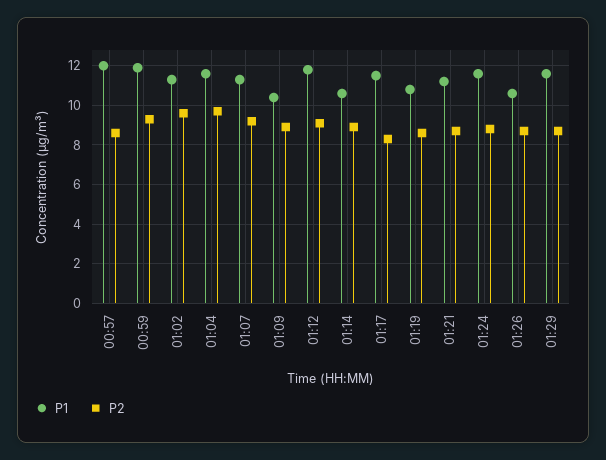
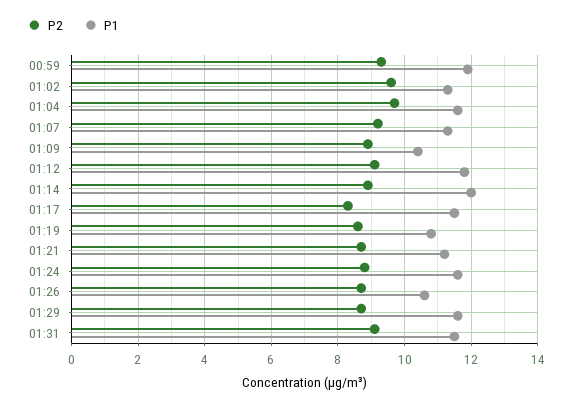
P1, 00:57: 12 -> none
P2, 00:57: 8.5 -> none
P1, 01:14: 10.5 -> 12
P2, 01:31: none -> 9
P1, 01:31: none -> 11.5

